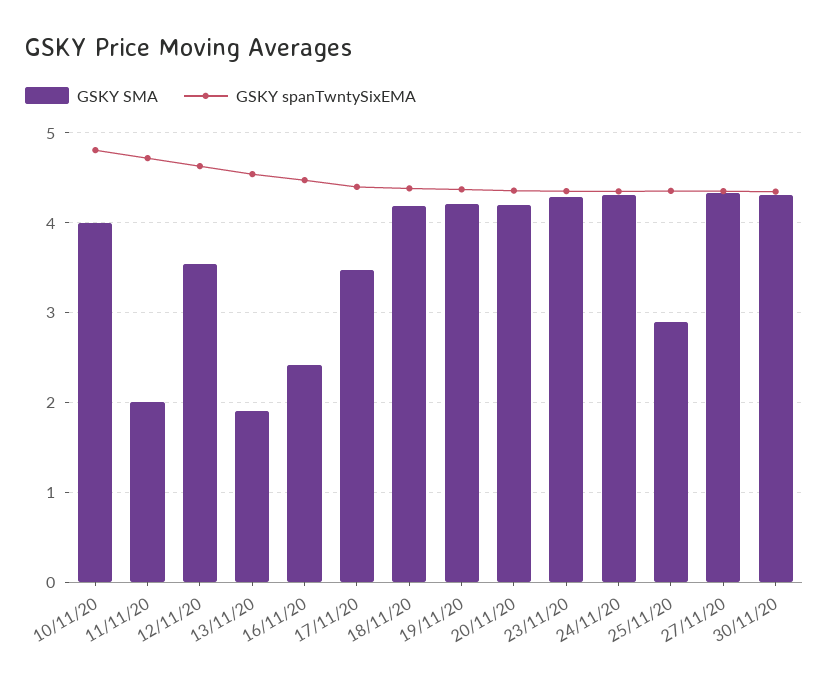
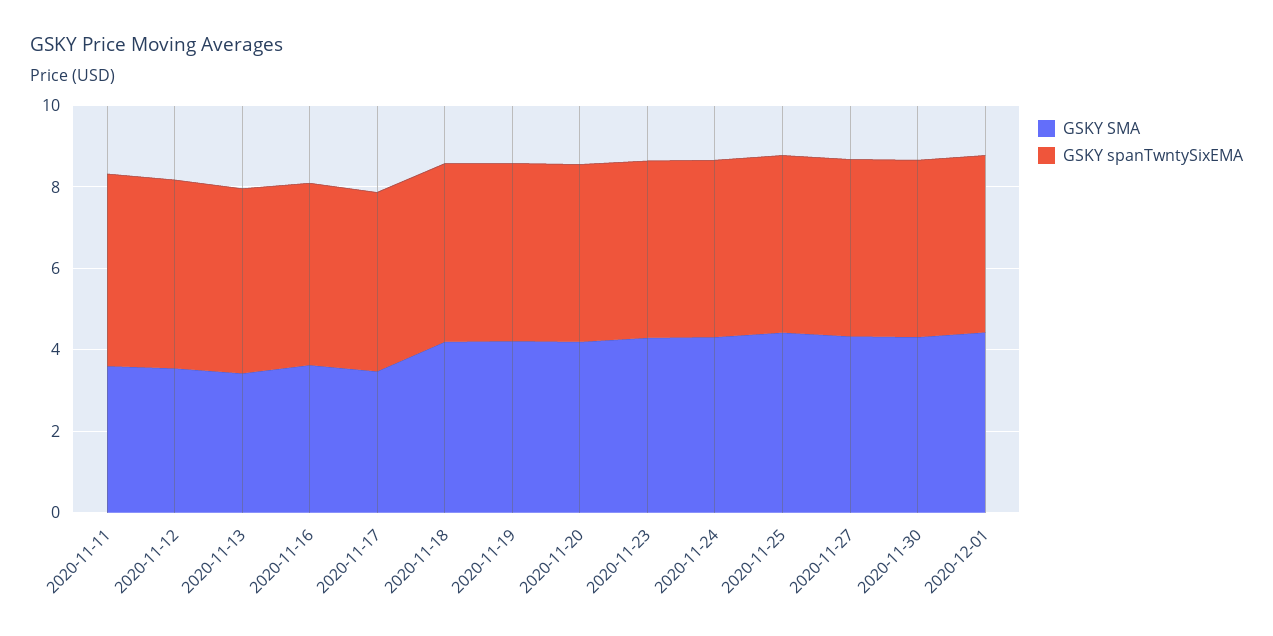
GSKY SMA, 10/11/20: 4 -> none
GSKY spanTwntySixEMA, 10/11/20: 4.8 -> none
GSKY SMA, 11/11/20: 2 -> 3.5
GSKY SMA, 13/11/20: 1.9 -> 3.5
GSKY SMA, 16/11/20: 2.4 -> 3.5
GSKY SMA, 25/11/20: 2.9 -> 4.5
GSKY SMA, 2020-12-01: none -> 4.5
GSKY spanTwntySixEMA, 2020-12-01: none -> 4.5

